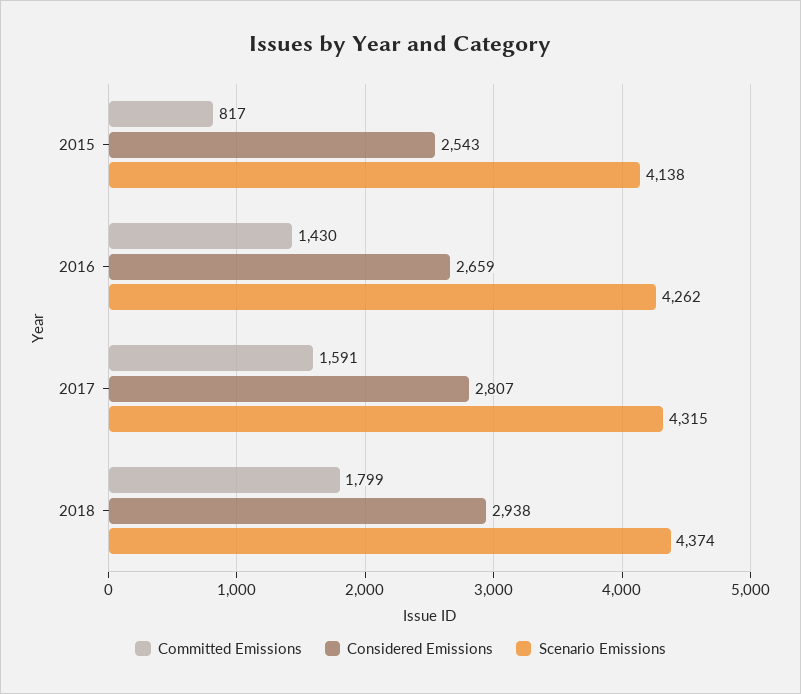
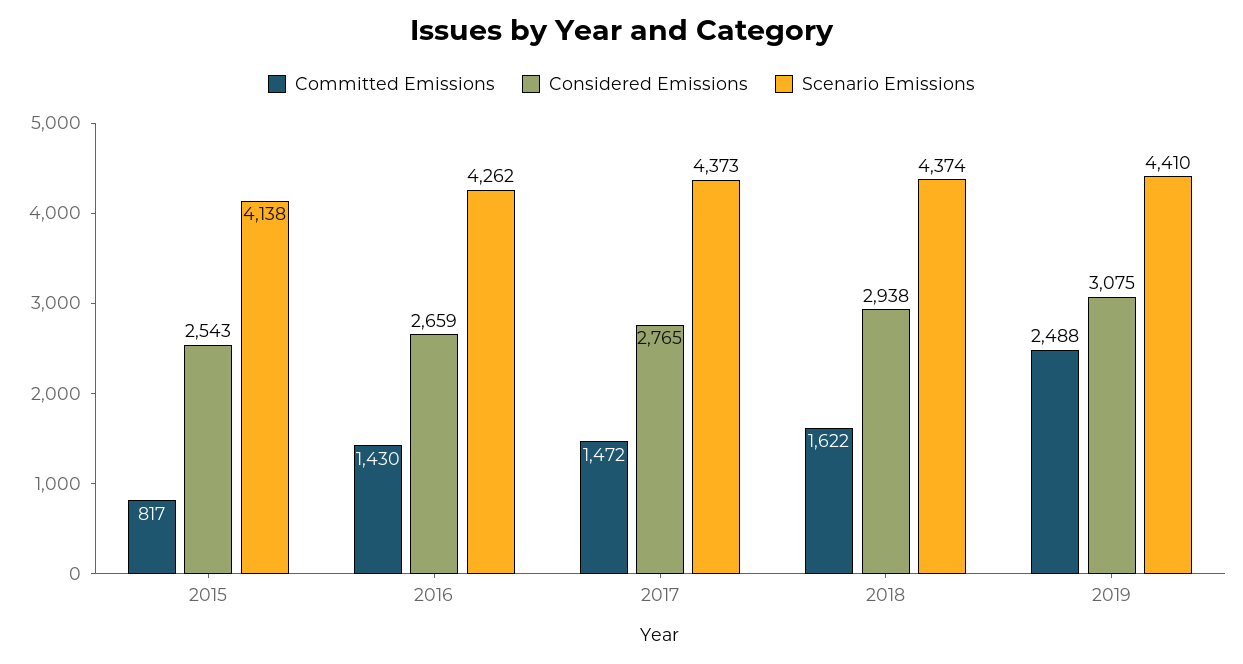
Committed Emissions, 2017: 1591 -> 1472
Considered Emissions, 2017: 2807 -> 2765
Scenario Emissions, 2017: 4315 -> 4373
Committed Emissions, 2018: 1799 -> 1622
Committed Emissions, 2019: none -> 2488
Considered Emissions, 2019: none -> 3075
Scenario Emissions, 2019: none -> 4410

